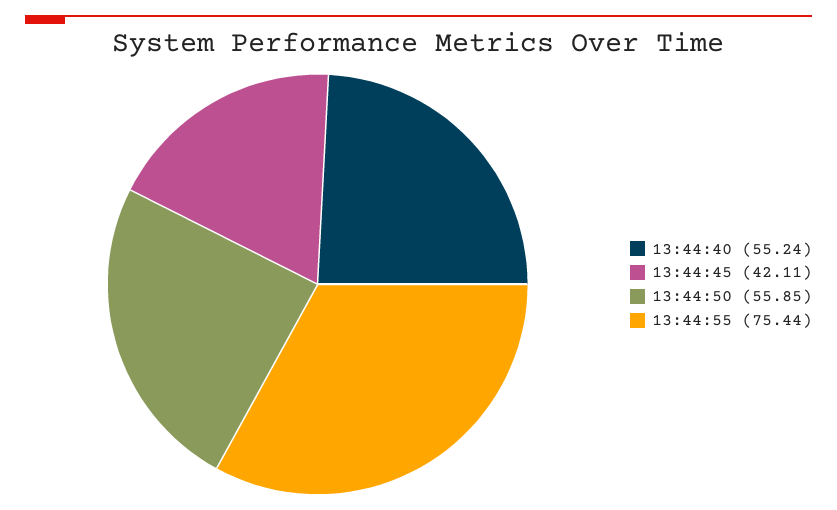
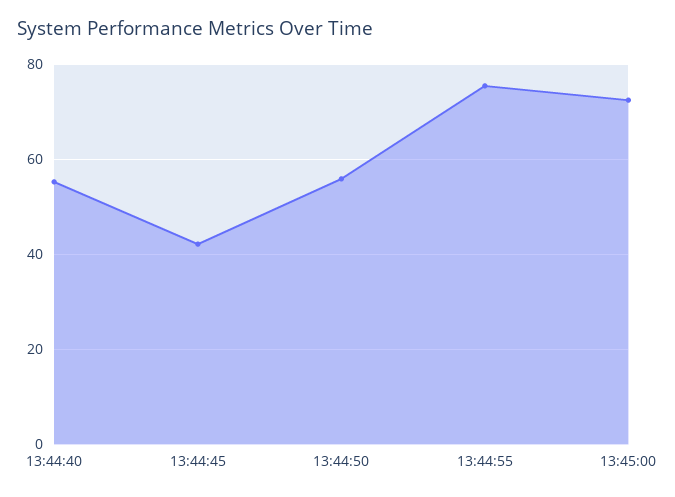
13:45:00: none -> 72

